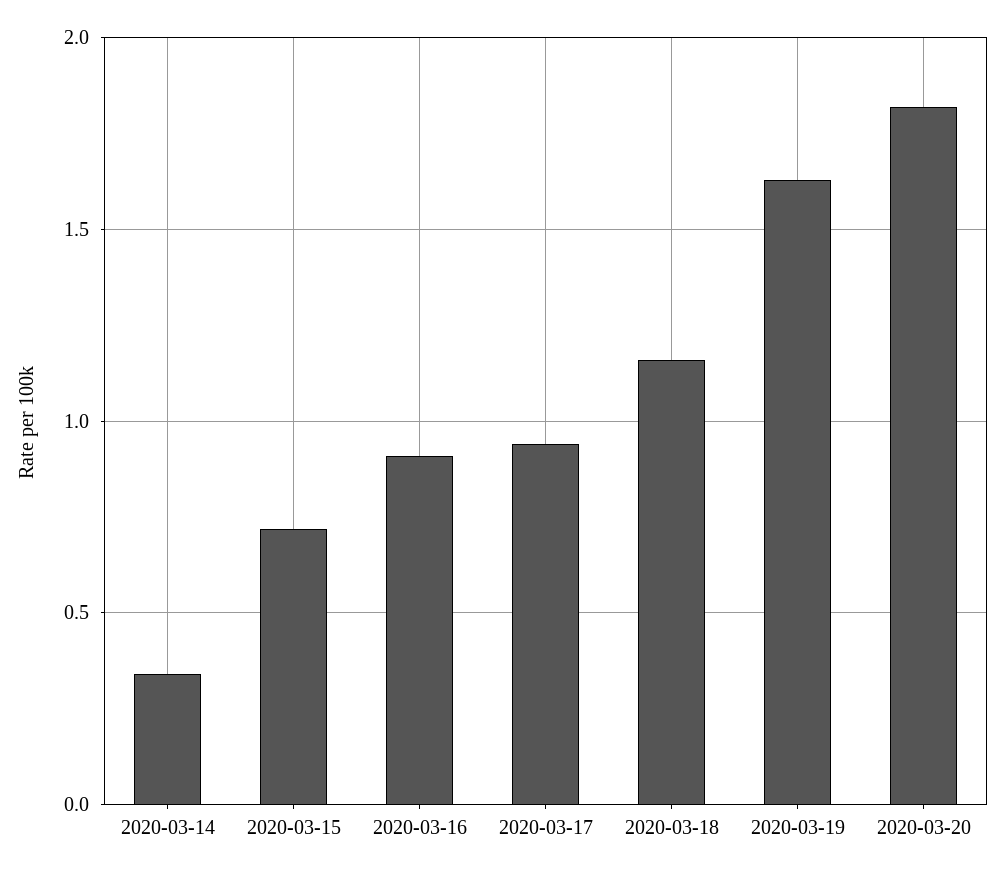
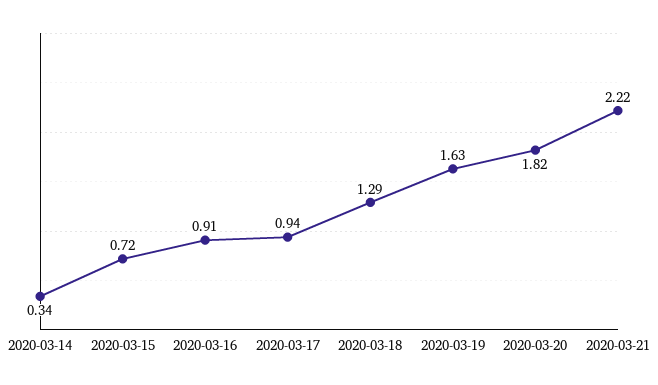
2020-03-18: 1.15 -> 1.29
2020-03-21: none -> 2.22

